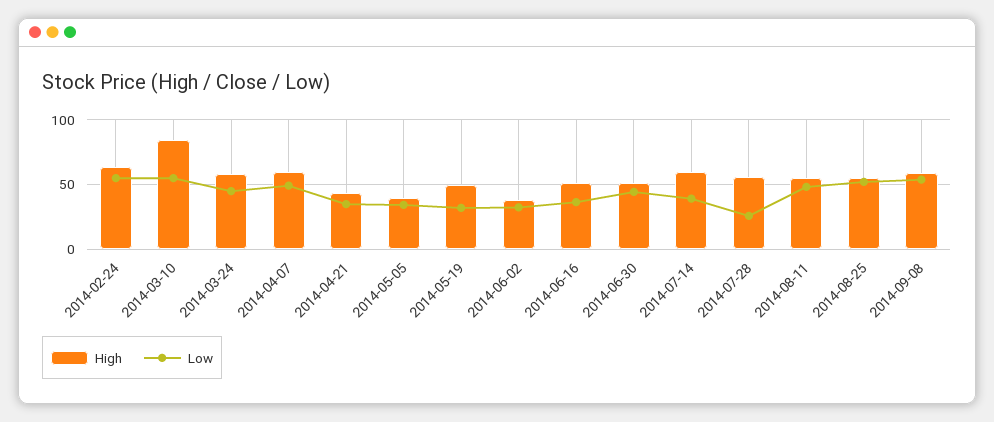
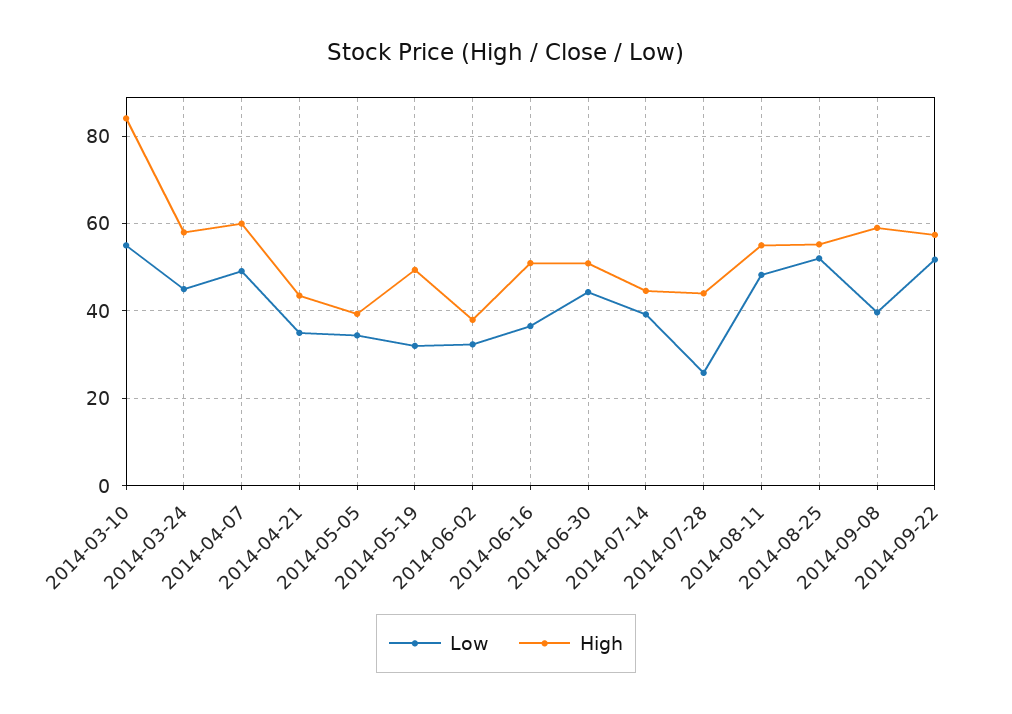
High, 2014-02-24: 65 -> none
Low, 2014-02-24: 55 -> none
High, 2014-07-14: 60 -> 44
High, 2014-07-28: 55 -> 44
Low, 2014-09-08: 55 -> 40
Low, 2014-09-22: none -> 52
High, 2014-09-22: none -> 58

